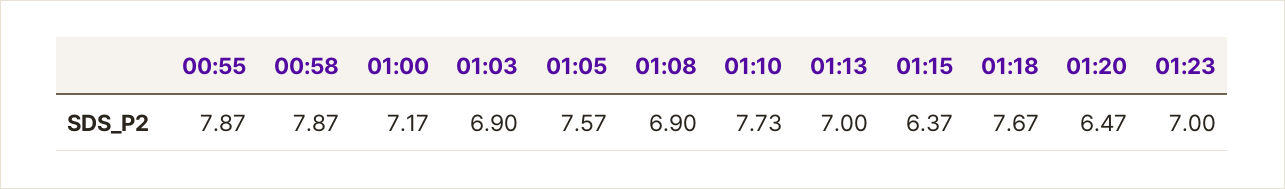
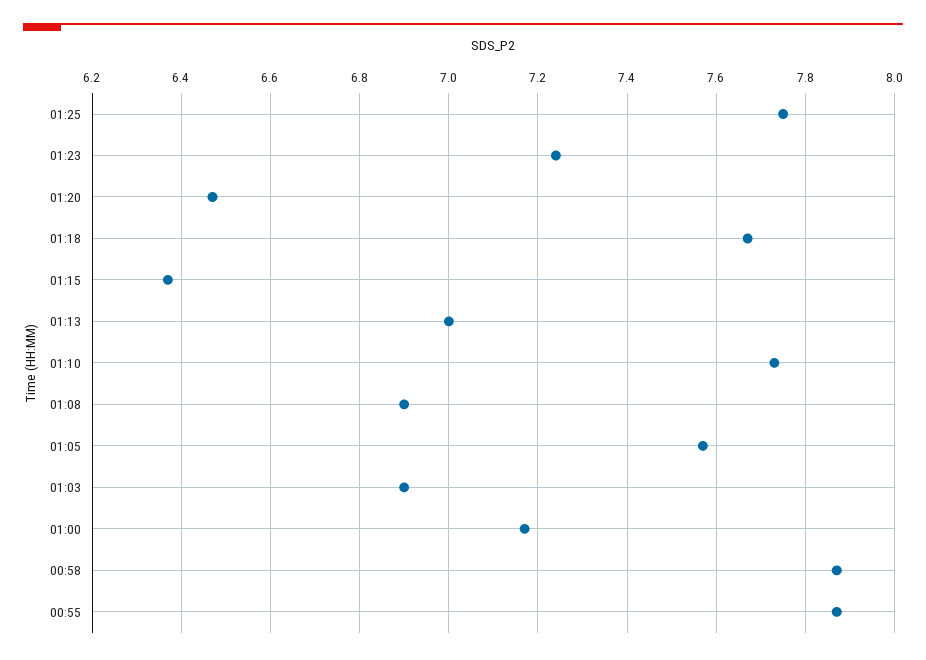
01:23: 7 -> 7.25
01:25: none -> 7.75

